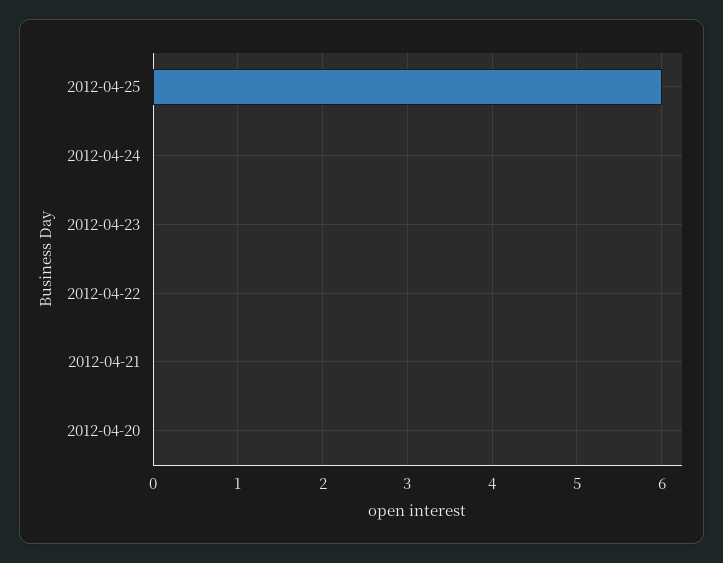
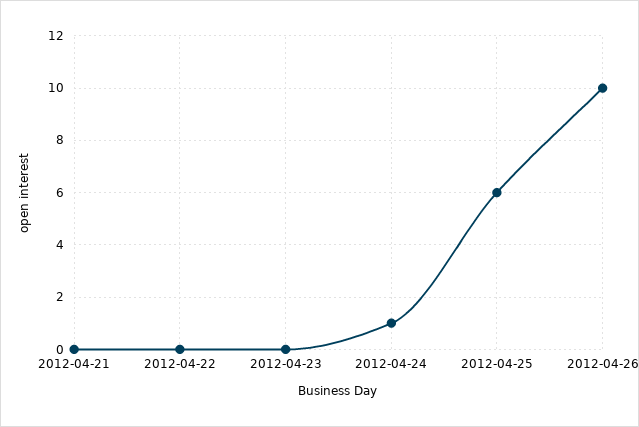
2012-04-24: 0 -> 1
2012-04-20: 0 -> none
2012-04-26: none -> 10

